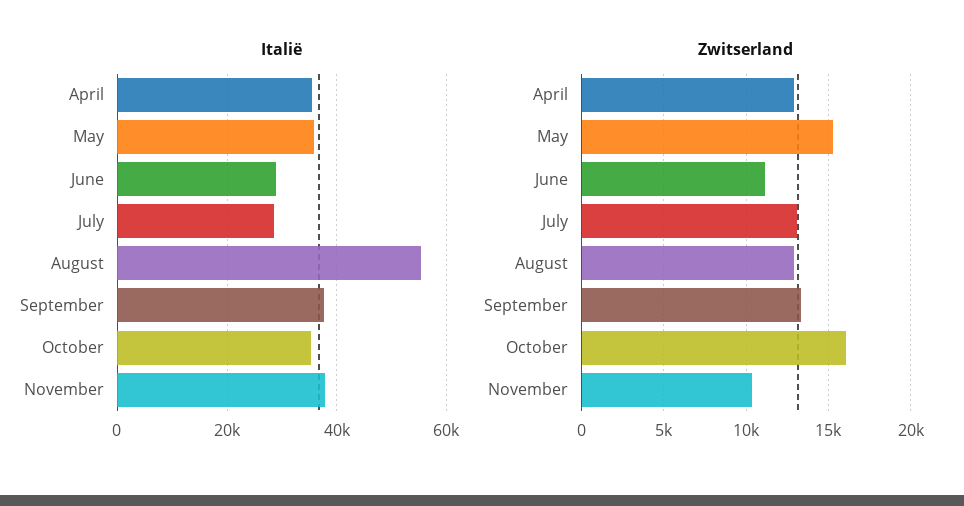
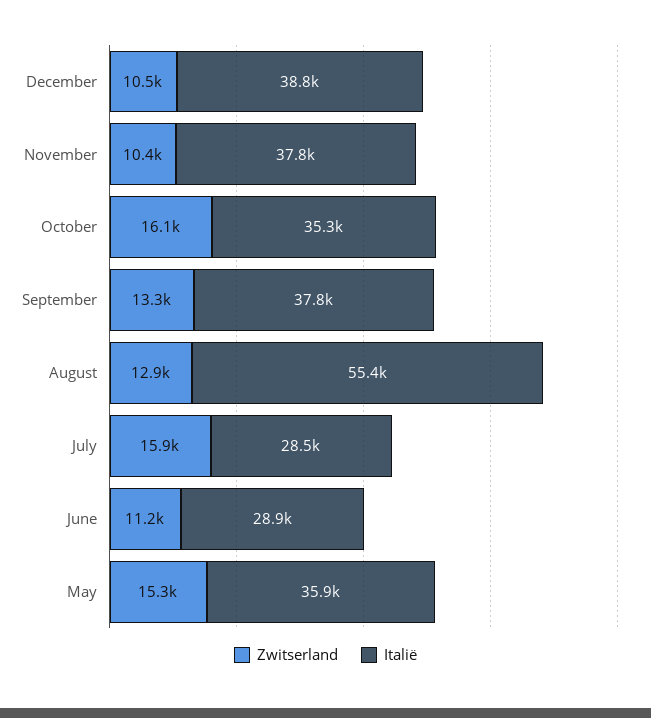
Italië, April: 36000 -> none
Zwitserland, April: 13000 -> none
Zwitserland, July: 13000 -> 15900
Zwitserland, December: none -> 10500
Italië, December: none -> 38800

